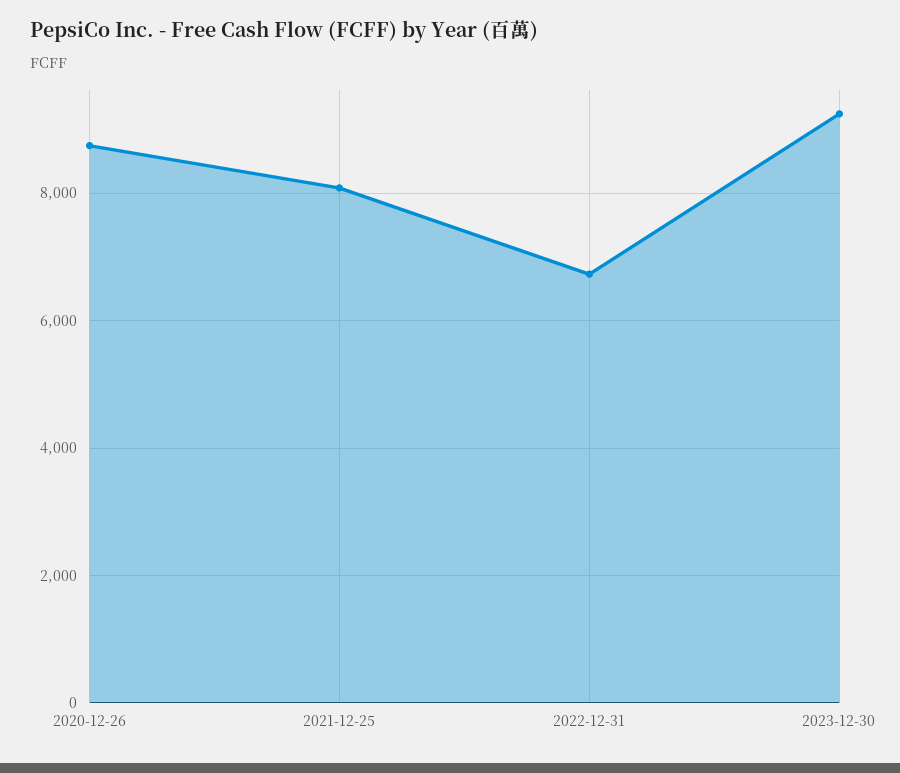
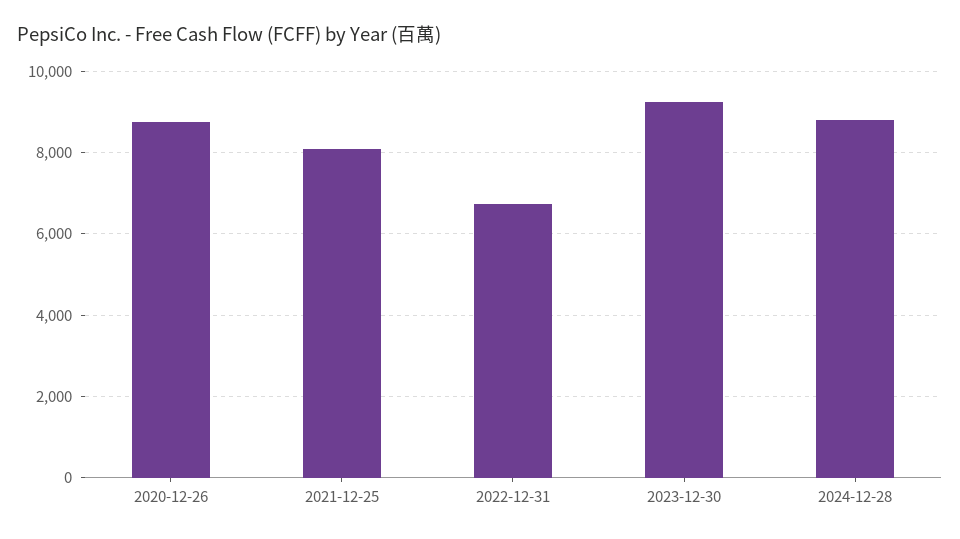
2024-12-28: none -> 8800

